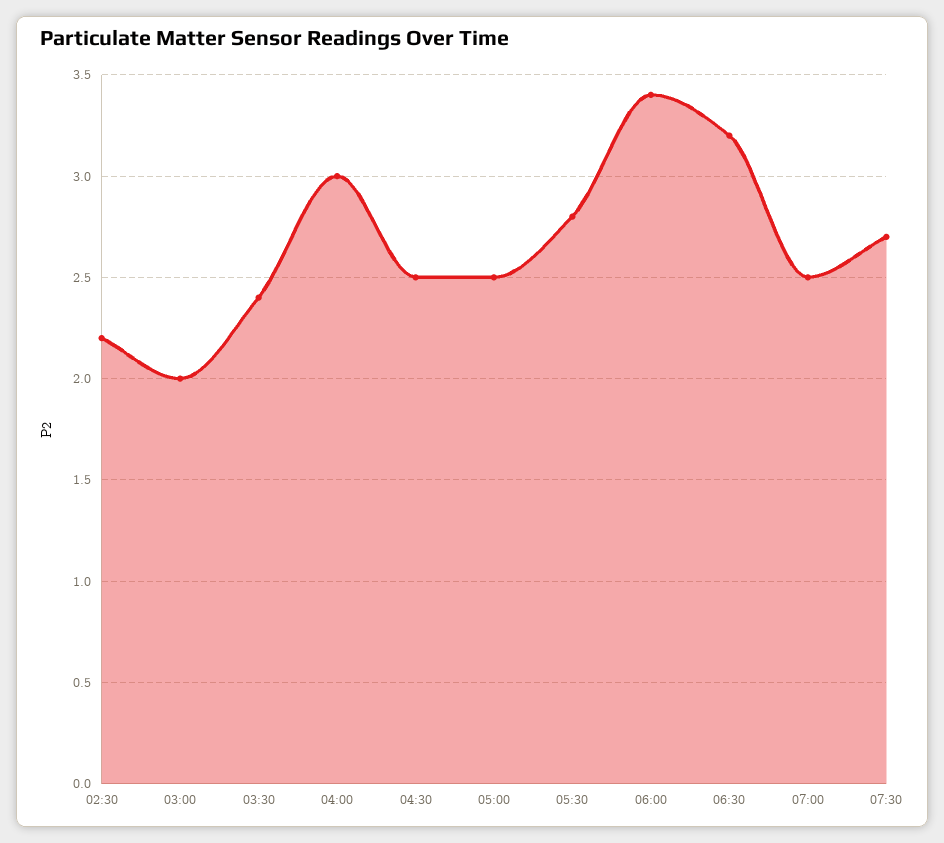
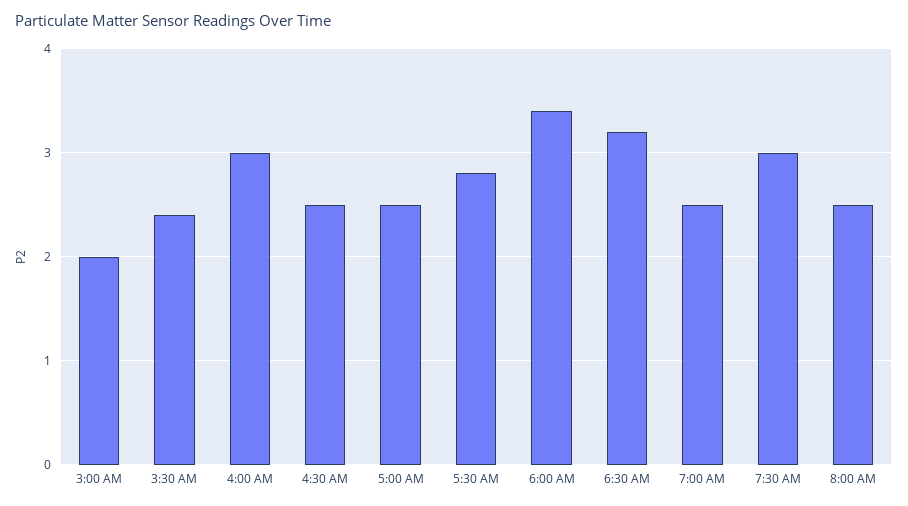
02:30: 2.2 -> none
07:30: 2.7 -> 3
8:00 AM: none -> 2.5

